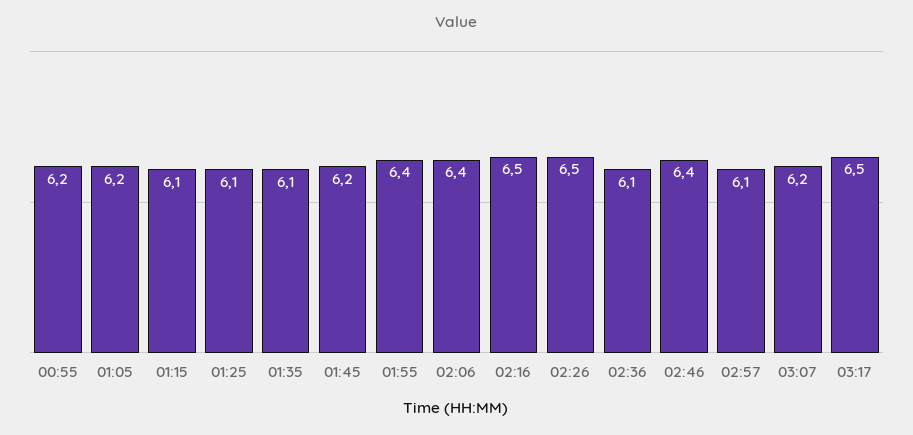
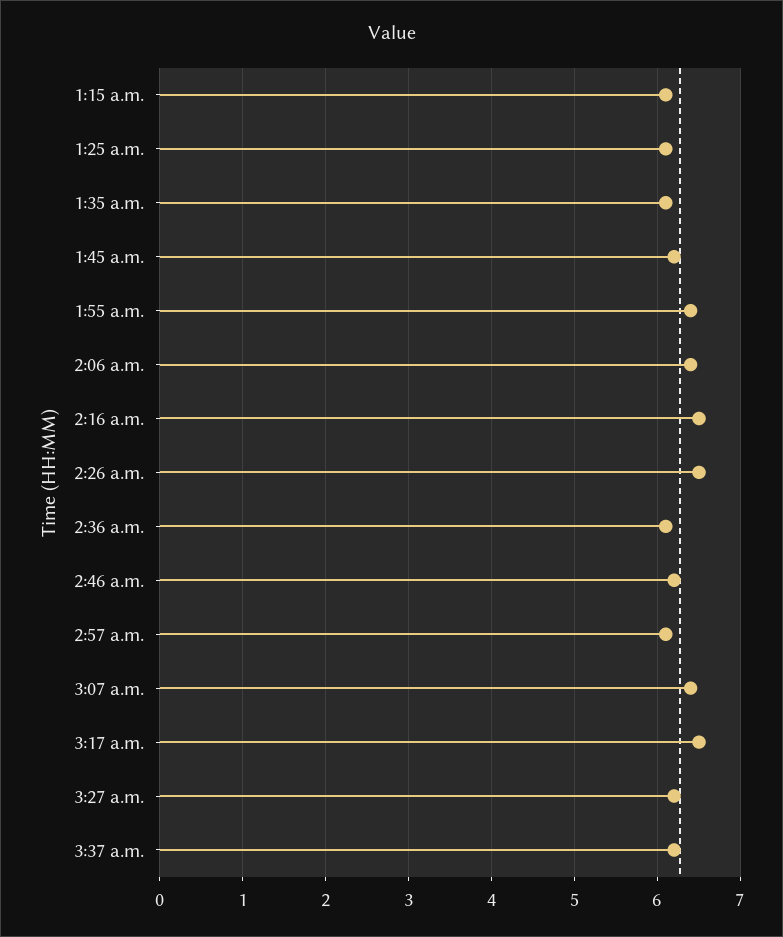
00:55: 6.2 -> none
01:05: 6.2 -> none
02:46: 6.4 -> 6.2
03:07: 6.2 -> 6.4
3:27 a.m.: none -> 6.2
3:37 a.m.: none -> 6.2

